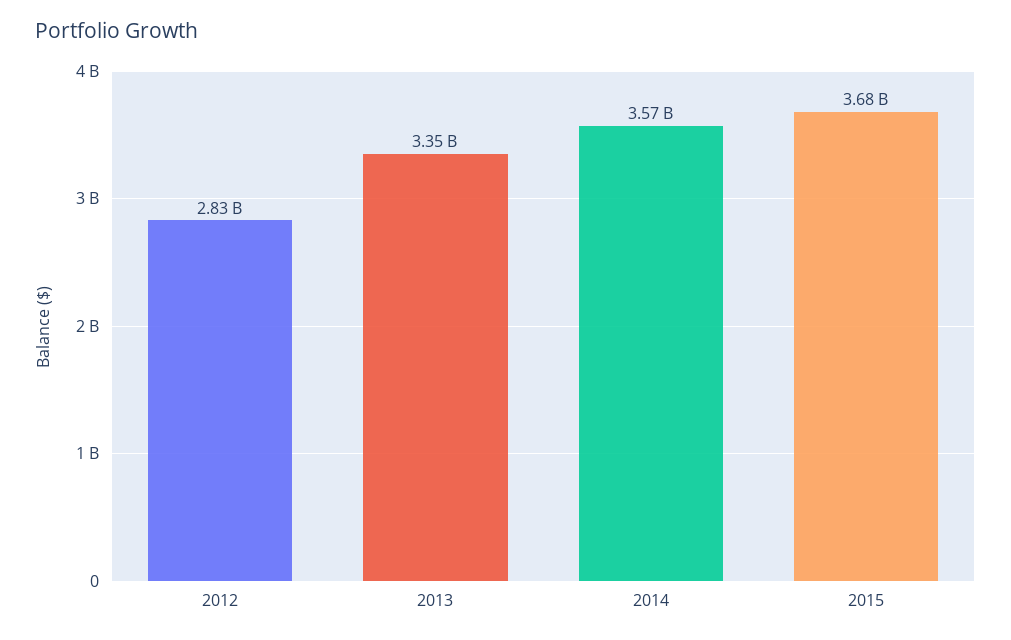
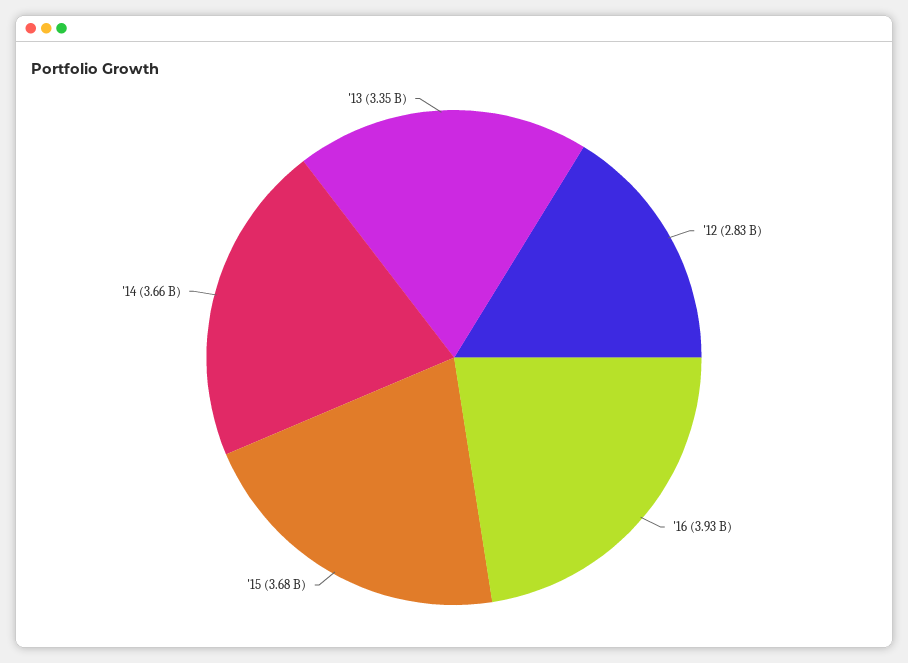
2014: 3570000000 -> 3660000000
'16: none -> 3930000000

